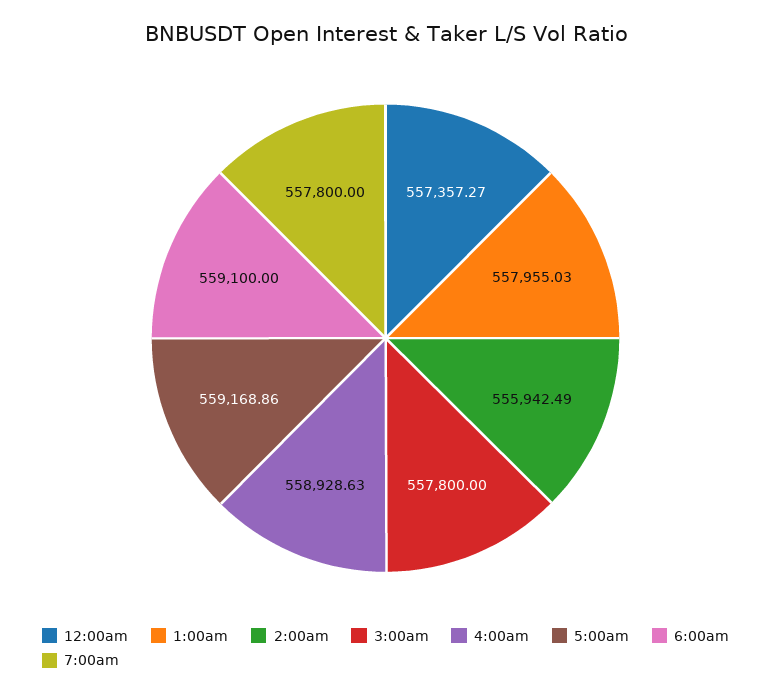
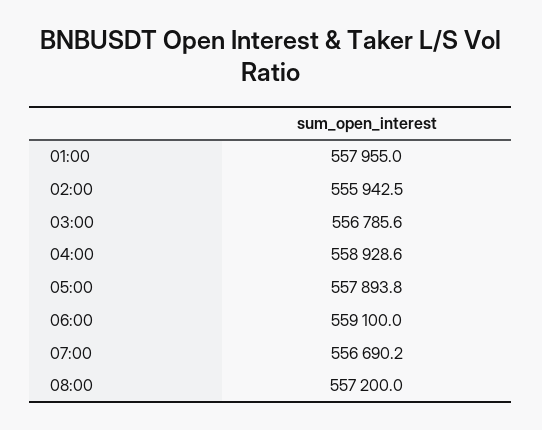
12:00am: 557357.27 -> none
3:00am: 557800 -> 556785.6
5:00am: 559168.86 -> 557893.8
7:00am: 557800 -> 556690.2
08:00: none -> 557200

